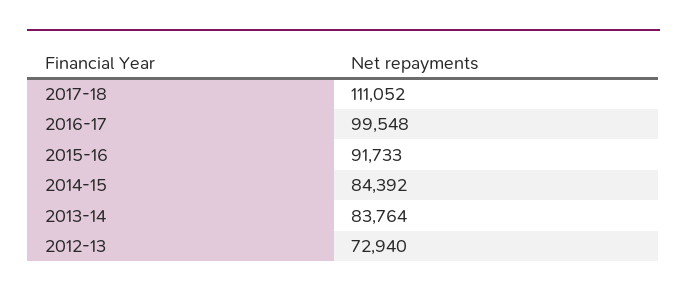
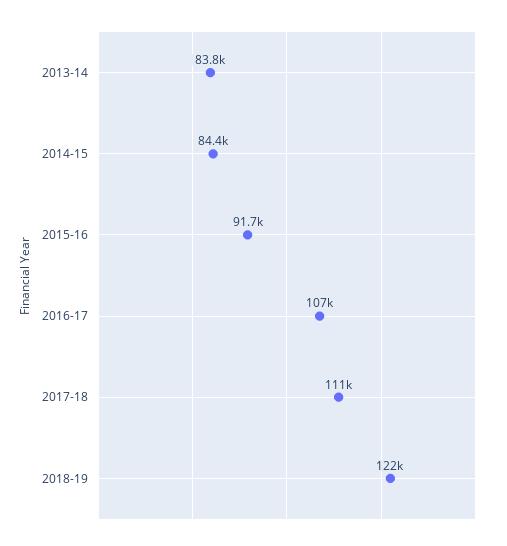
2016-17: 99548 -> 107000
2012-13: 72940 -> none
2018-19: none -> 122000

